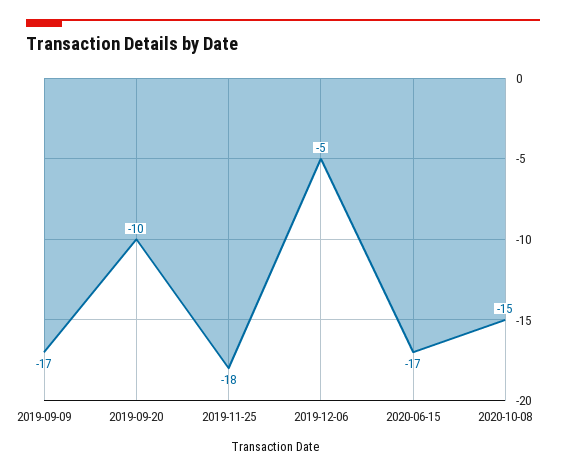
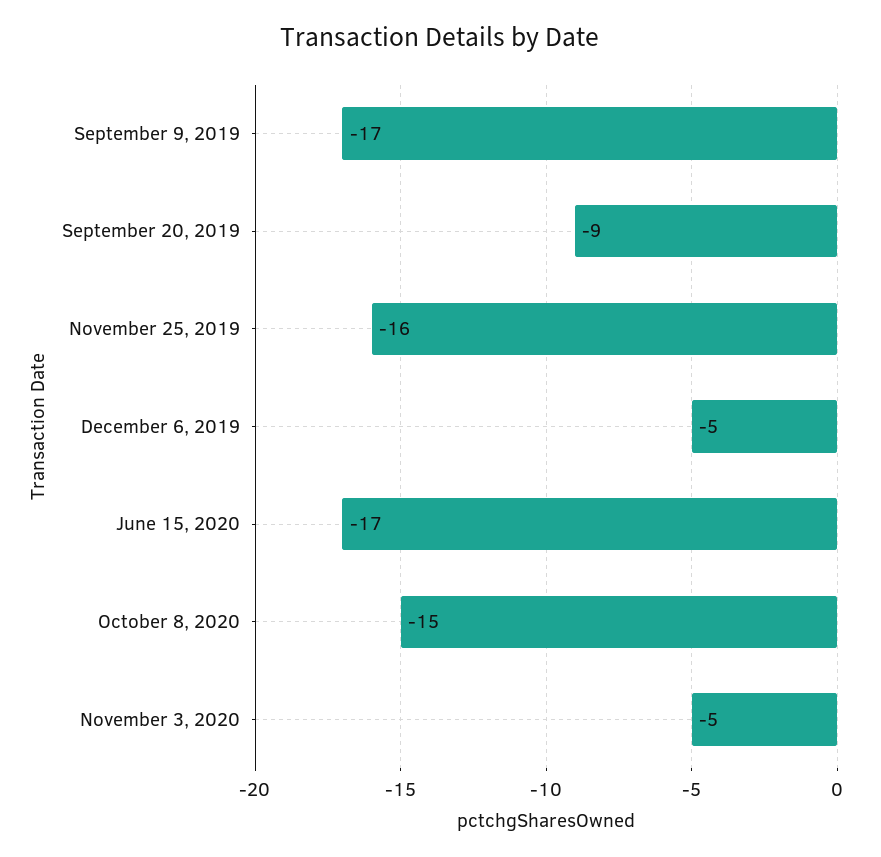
2019-09-20: -10 -> -9
2019-11-25: -18 -> -16
November 3, 2020: none -> -5

